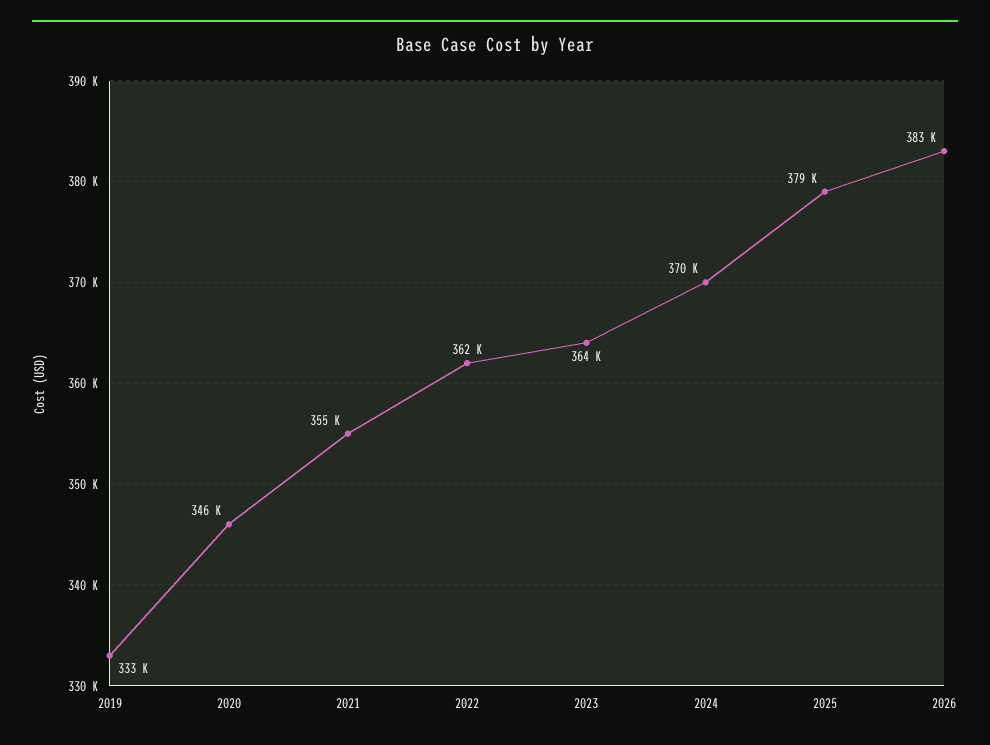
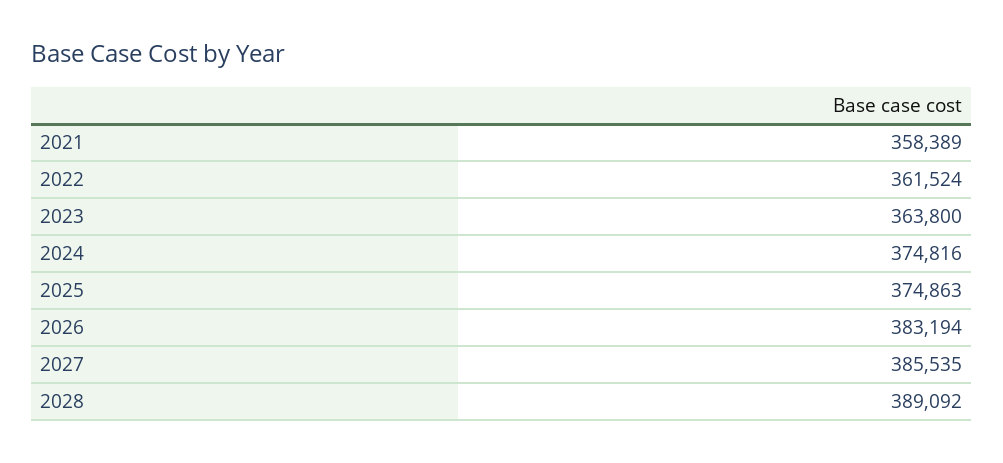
2019: 333000 -> none
2020: 346000 -> none
2021: 355000 -> 358389
2024: 370000 -> 374816
2025: 379000 -> 374863
2027: none -> 385535
2028: none -> 389092

